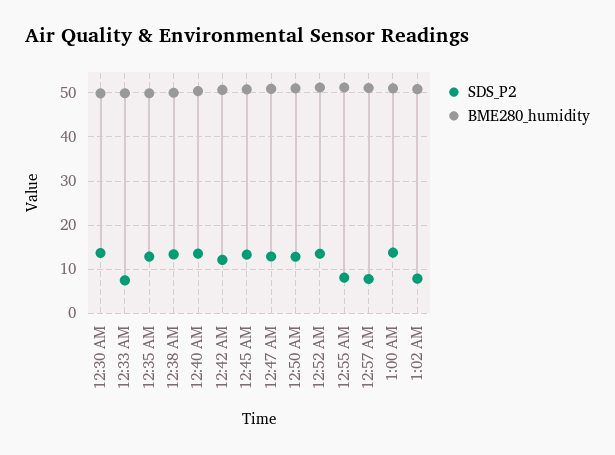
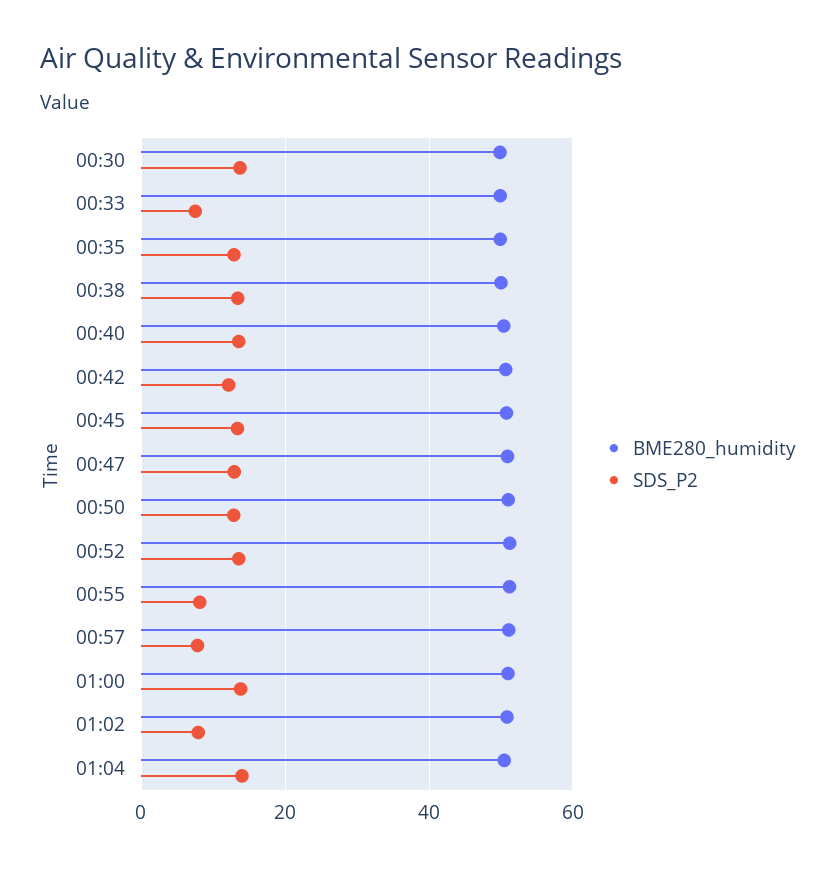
BME280_humidity, 01:04: none -> 50
SDS_P2, 01:04: none -> 14

